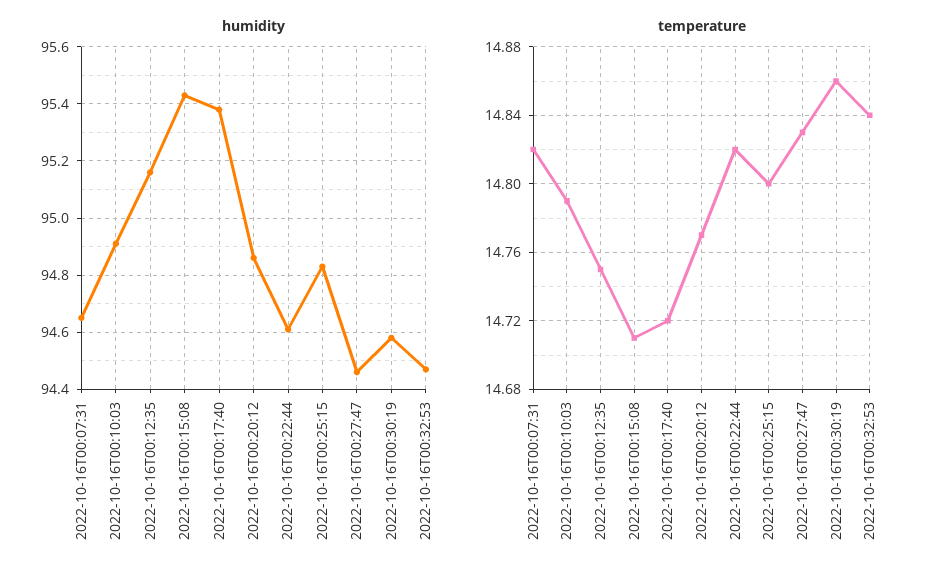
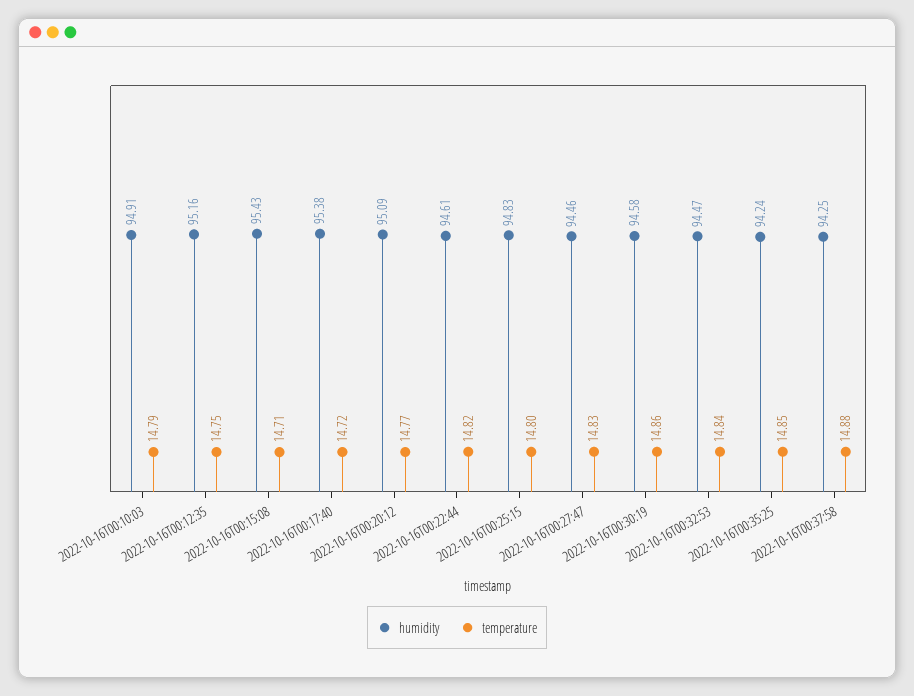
humidity, 2022-10-16T00:07:31: 94.65 -> none
humidity, 2022-10-16T00:20:12: 94.85 -> 95.09
temperature, 2022-10-16T00:07:31: 14.82 -> none
humidity, 2022-10-16T00:35:25: none -> 94.24
temperature, 2022-10-16T00:35:25: none -> 14.85
humidity, 2022-10-16T00:37:58: none -> 94.25
temperature, 2022-10-16T00:37:58: none -> 14.88

